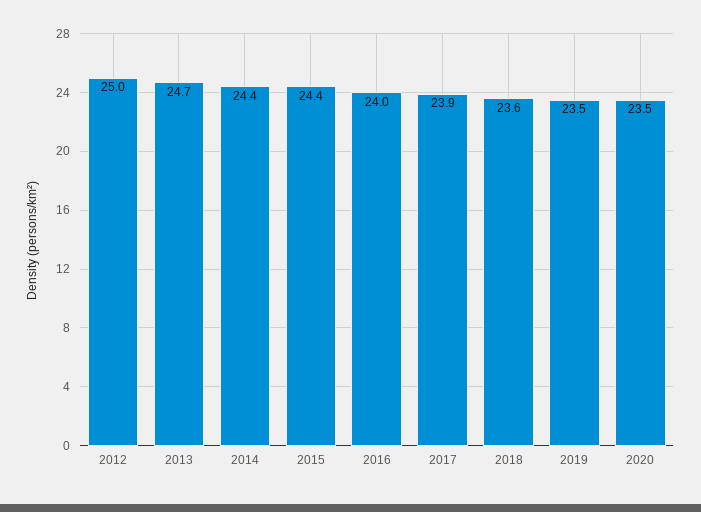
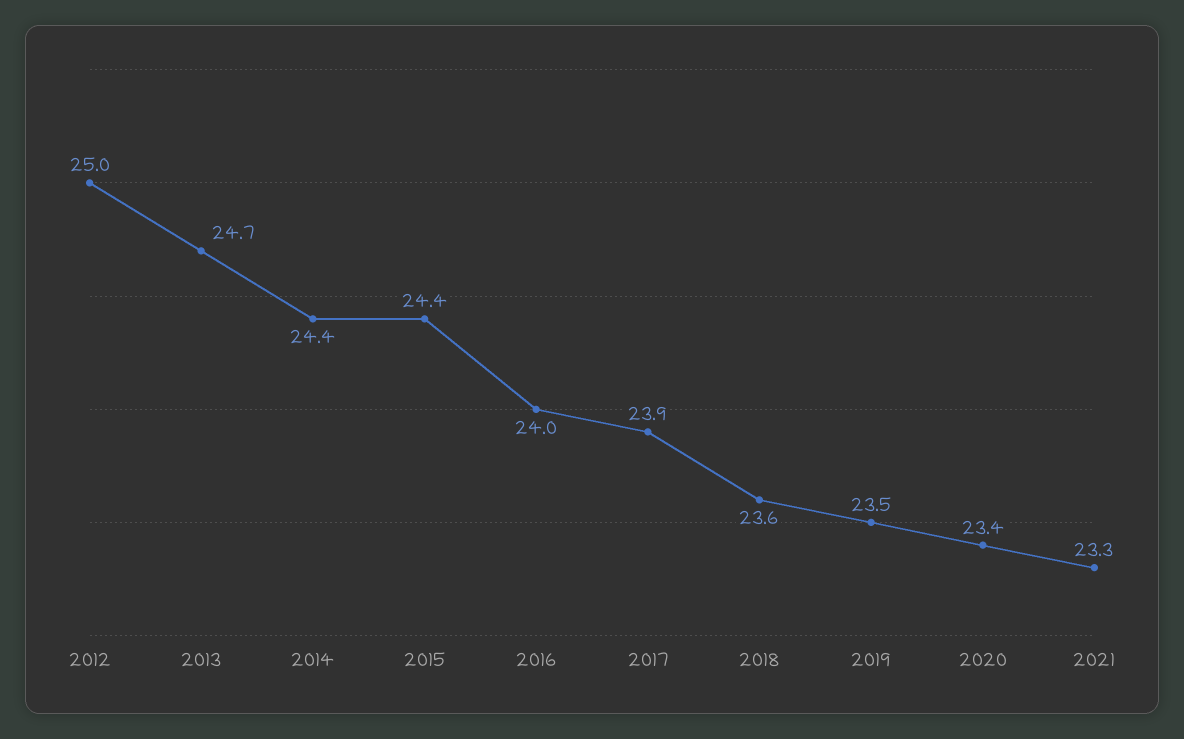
2020: 23.5 -> 23.4
2021: none -> 23.3

